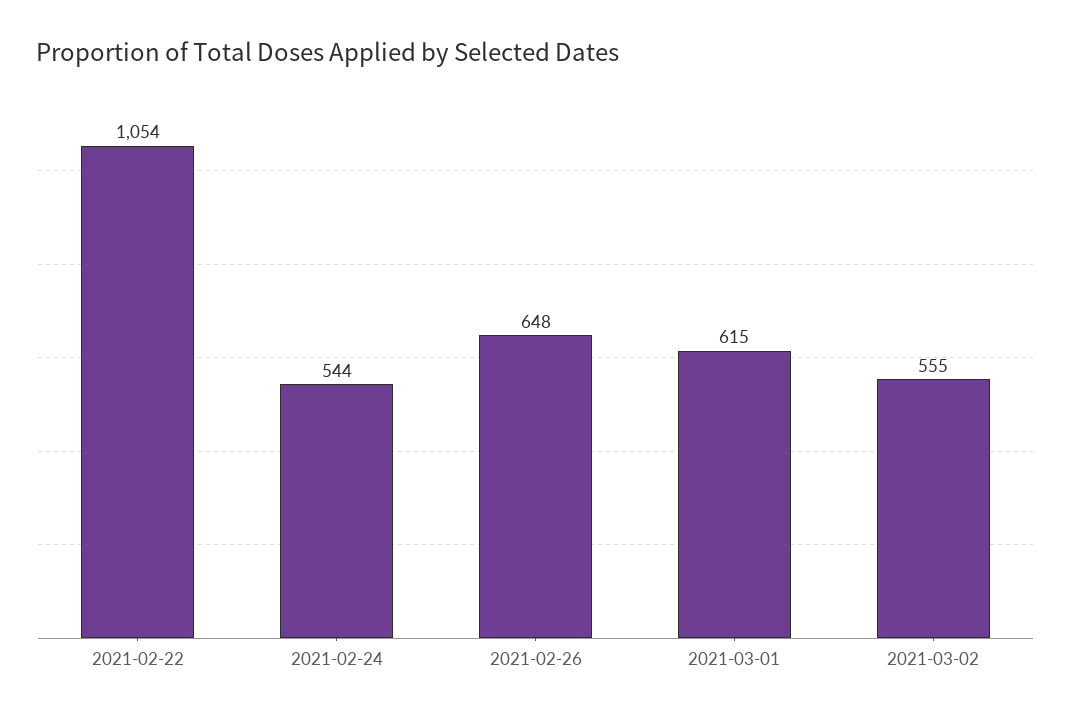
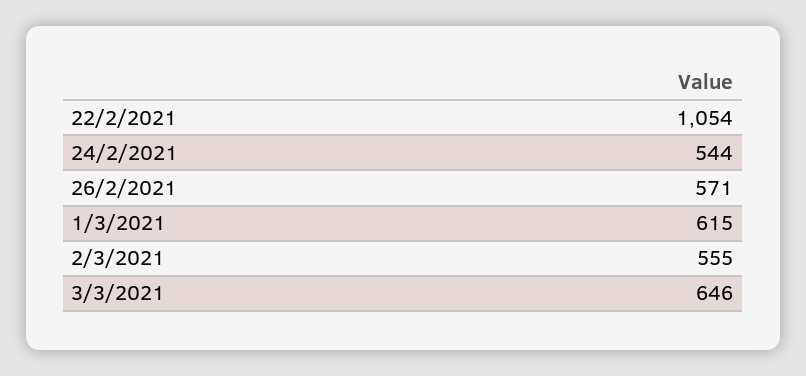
2021-02-26: 648 -> 571
3/3/2021: none -> 646

